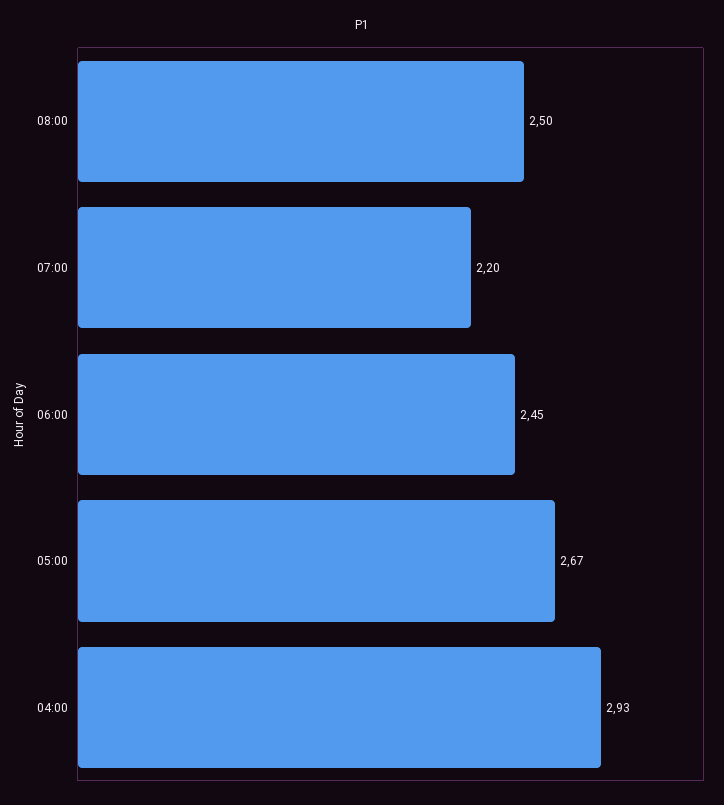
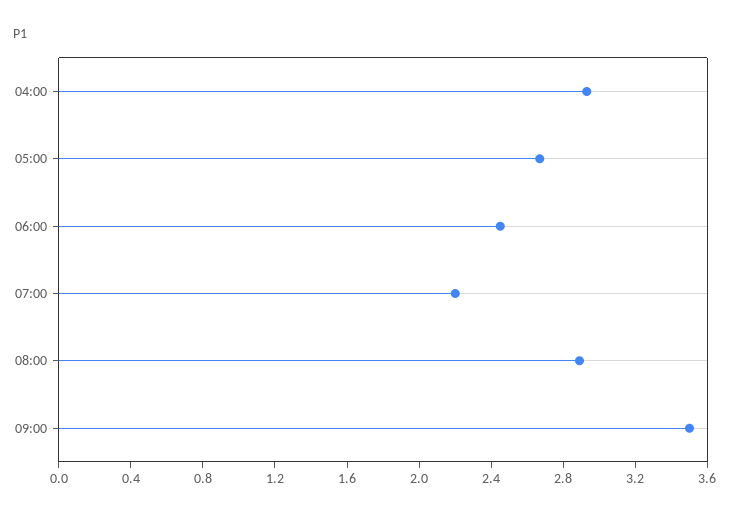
08:00: 2.5 -> 2.9
09:00: none -> 3.5

